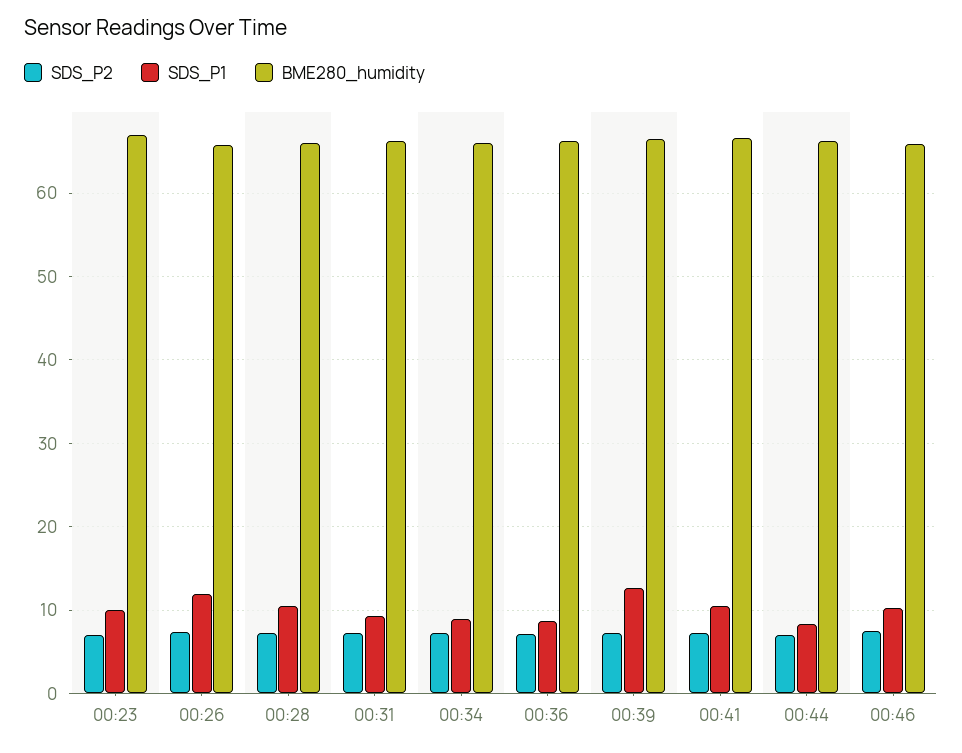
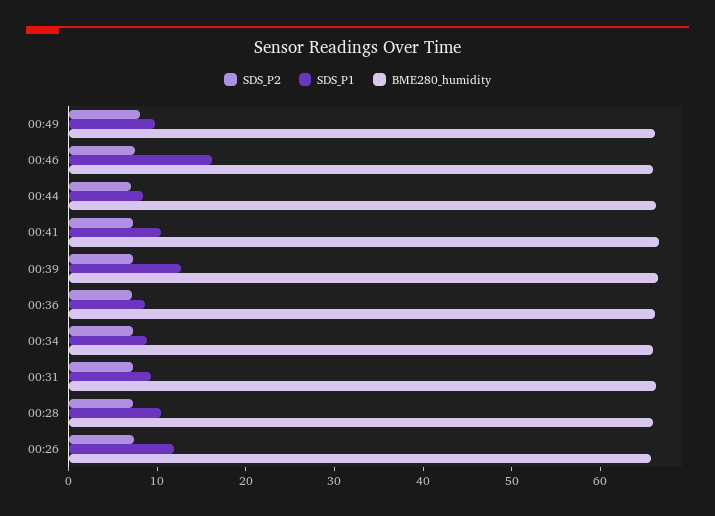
SDS_P2, 00:23: 7 -> none
SDS_P1, 00:23: 10 -> none
BME280_humidity, 00:23: 67 -> none
SDS_P1, 00:46: 10 -> 16
SDS_P2, 00:49: none -> 8
SDS_P1, 00:49: none -> 10
BME280_humidity, 00:49: none -> 66

